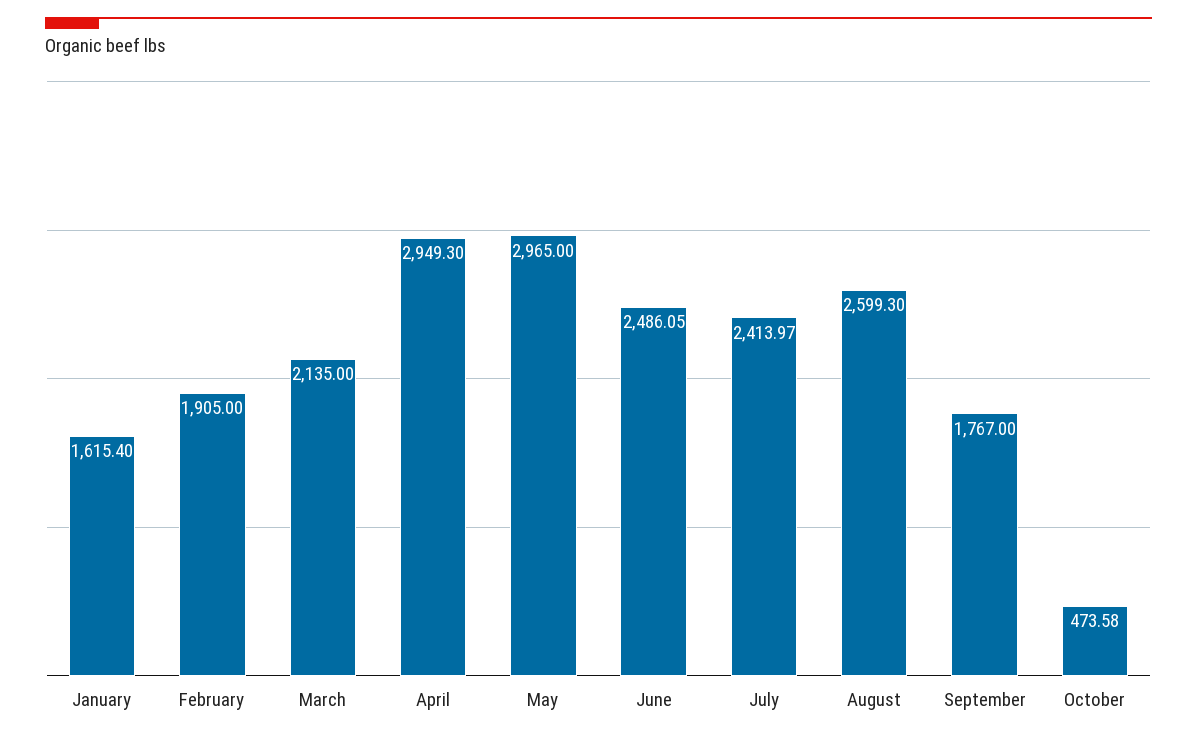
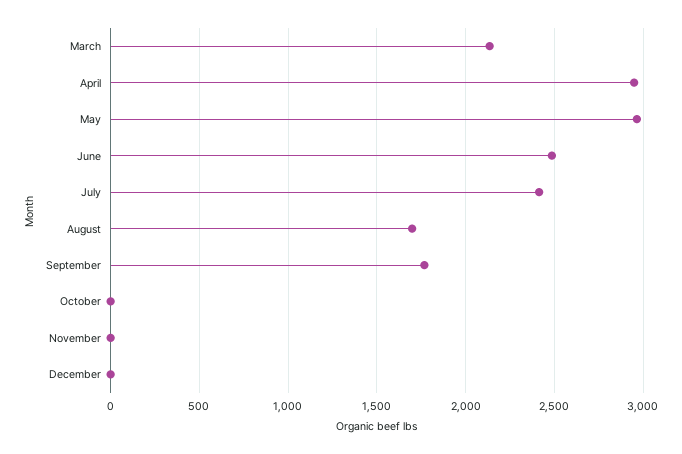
January: 1615.4 -> none
February: 1905 -> none
August: 2599.3 -> 1700
October: 473.58 -> 0
November: none -> 0
December: none -> 0

